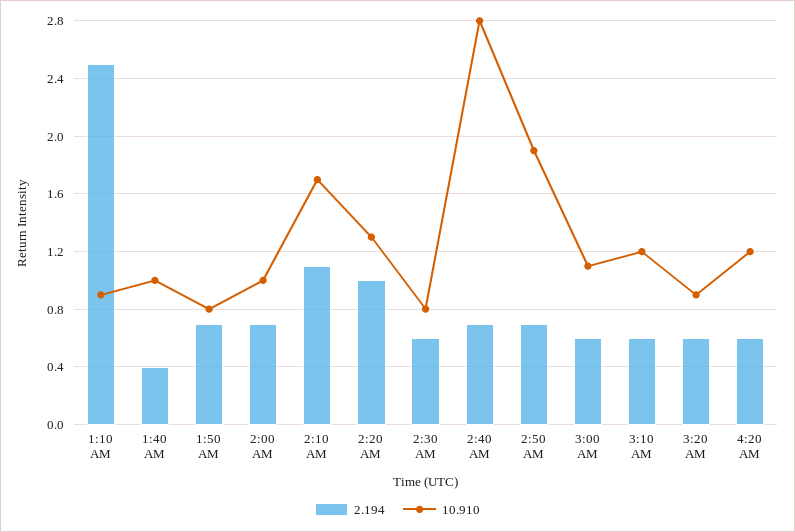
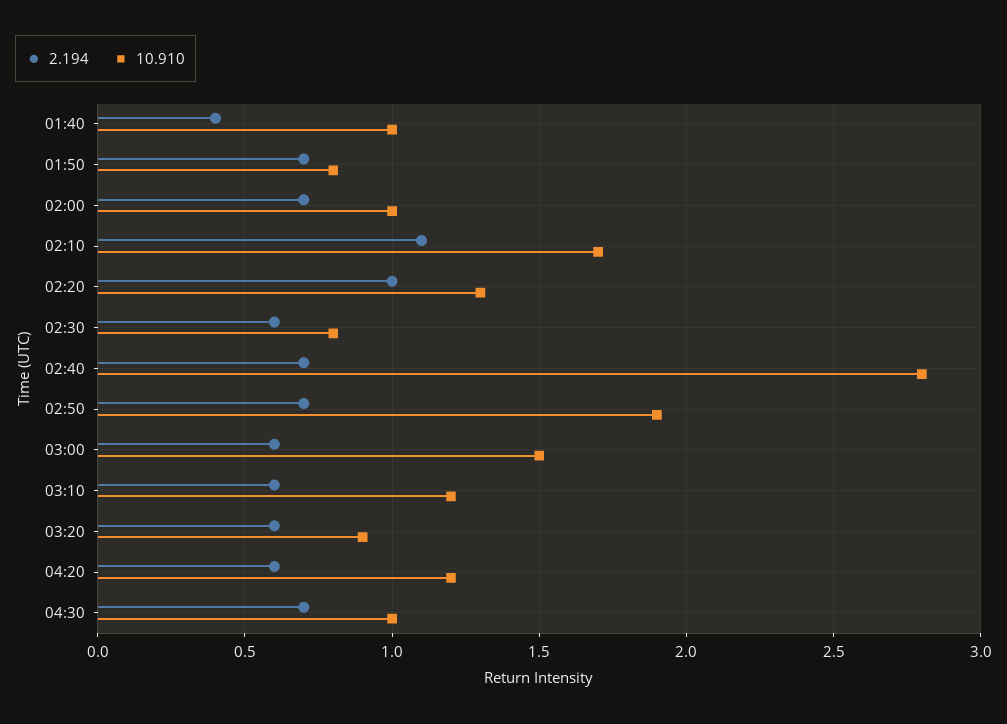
2.194, 1:10 AM: 2.5 -> none
10.910, 1:10 AM: 0.9 -> none
10.910, 3:00 AM: 1.1 -> 1.5
2.194, 04:30: none -> 0.7
10.910, 04:30: none -> 1

